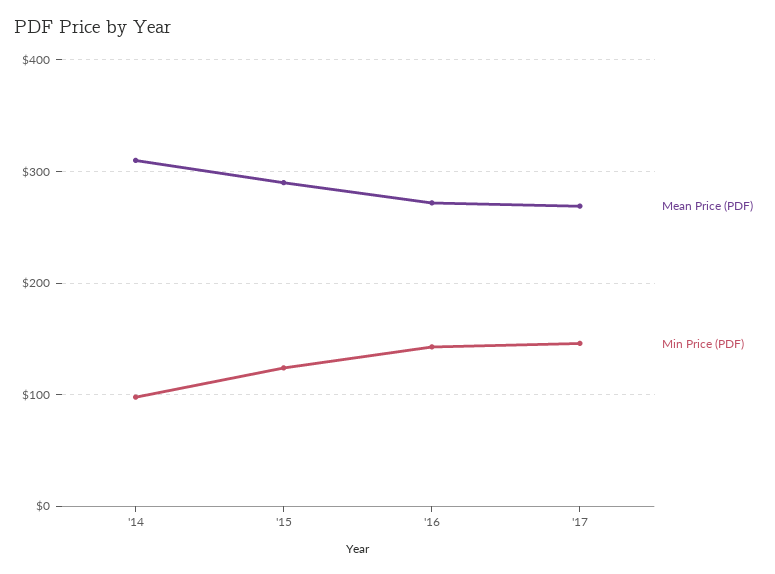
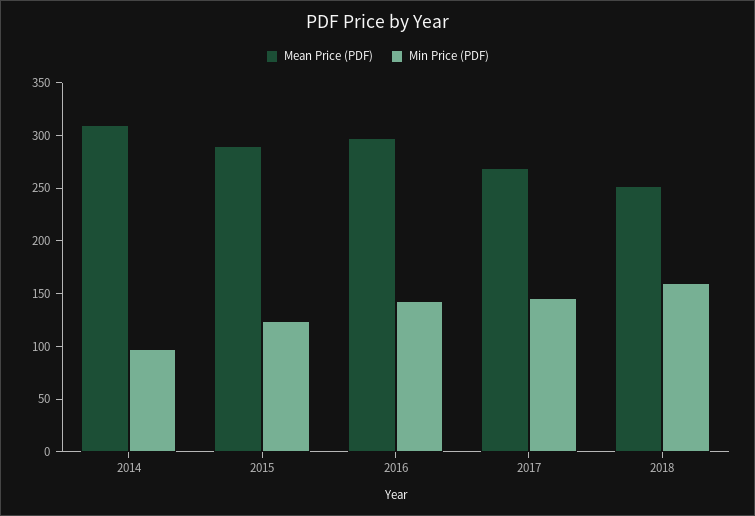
Mean Price (PDF), '16: 270 -> 300
Mean Price (PDF), 2018: none -> 250
Min Price (PDF), 2018: none -> 160

